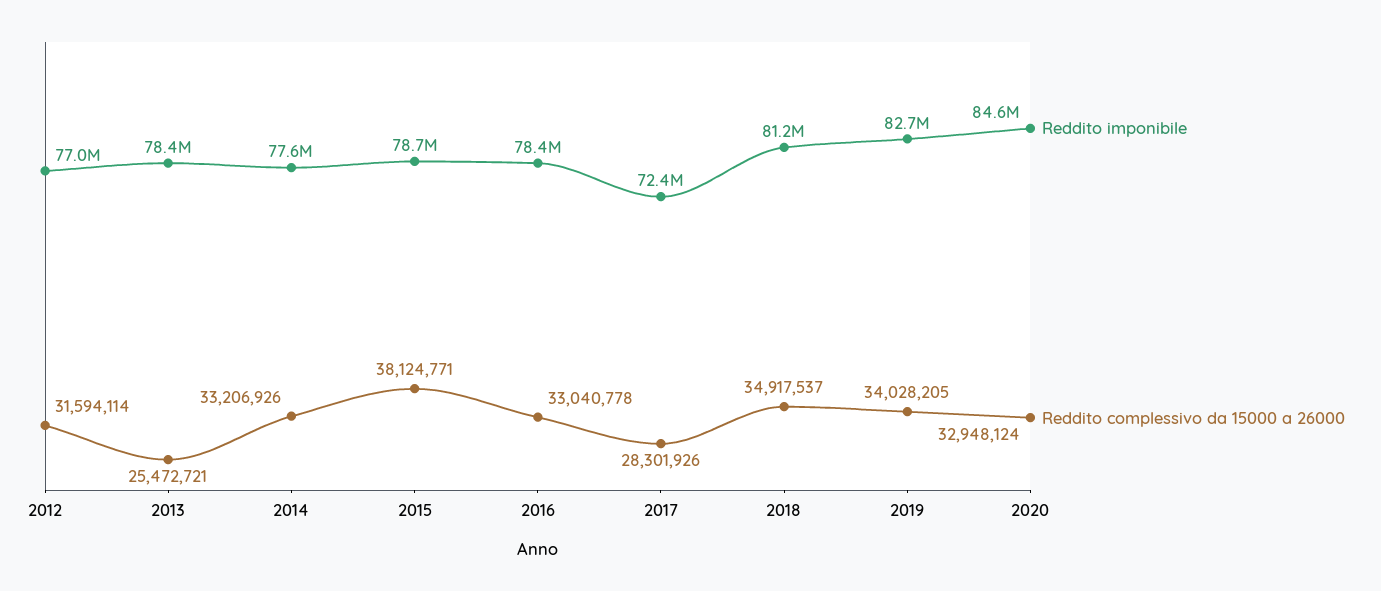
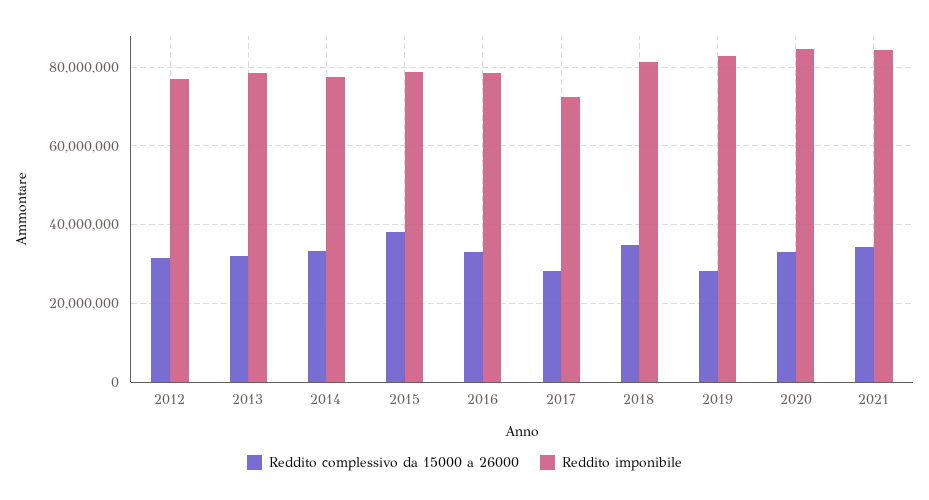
Reddito complessivo da 15000 a 26000, 2013: 25472721 -> 32000000
Reddito complessivo da 15000 a 26000, 2019: 34028205 -> 28000000
Reddito complessivo da 15000 a 26000, 2021: none -> 34000000
Reddito imponibile, 2021: none -> 84000000

